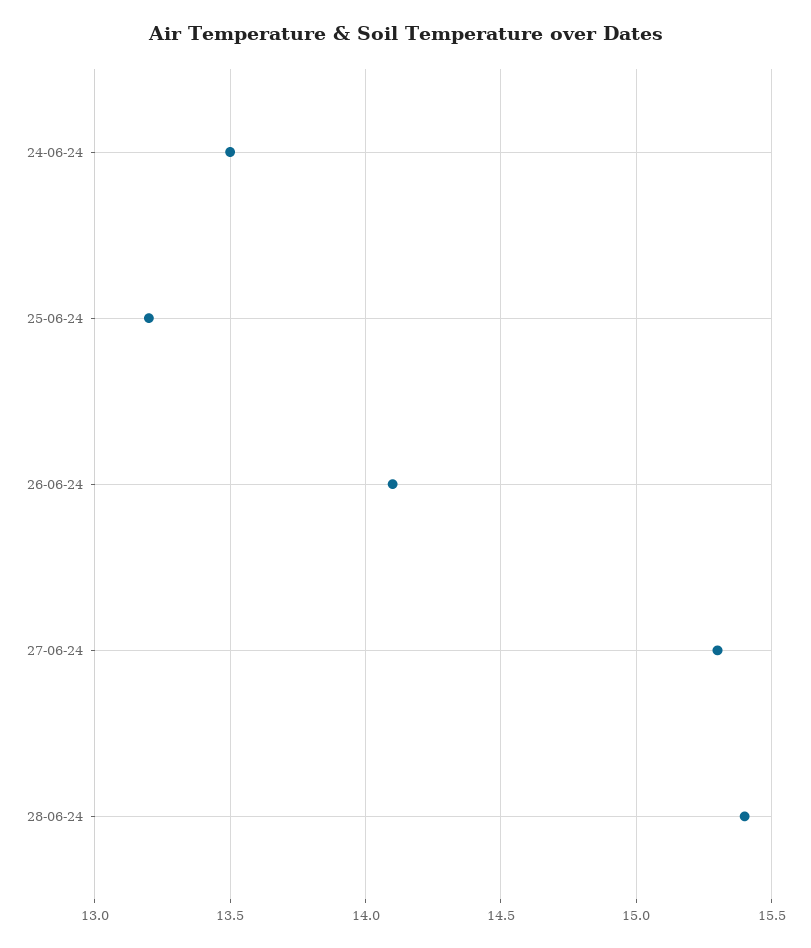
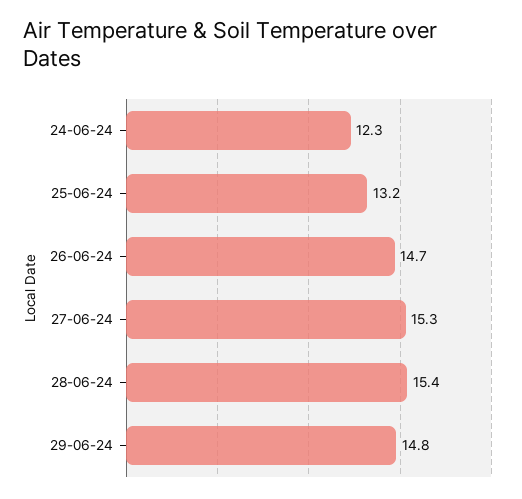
24-06-24: 13.5 -> 12.3
26-06-24: 14.1 -> 14.7
29-06-24: none -> 14.8

